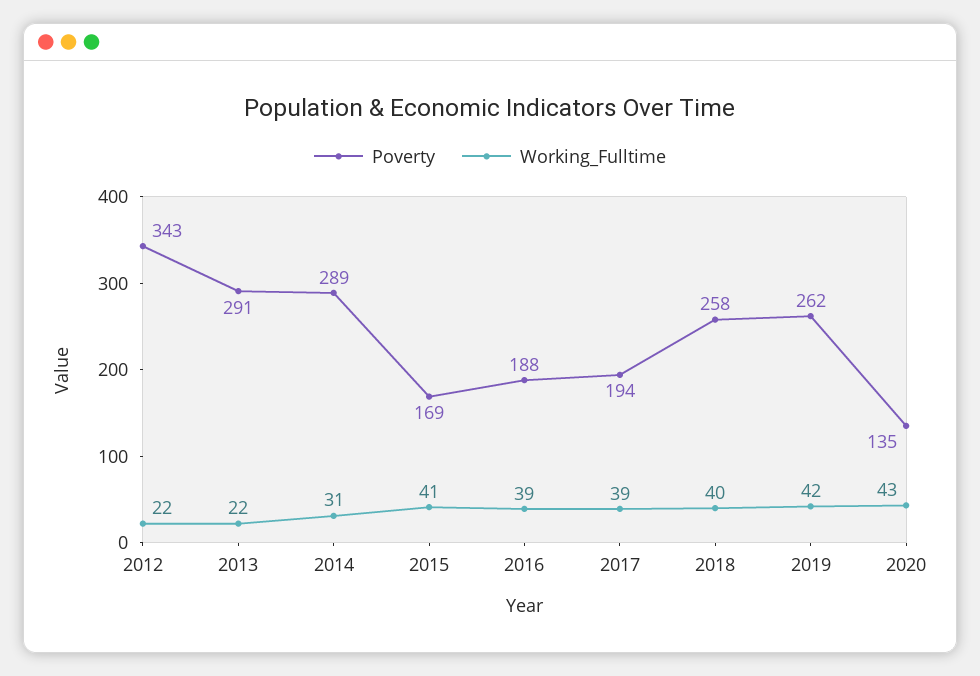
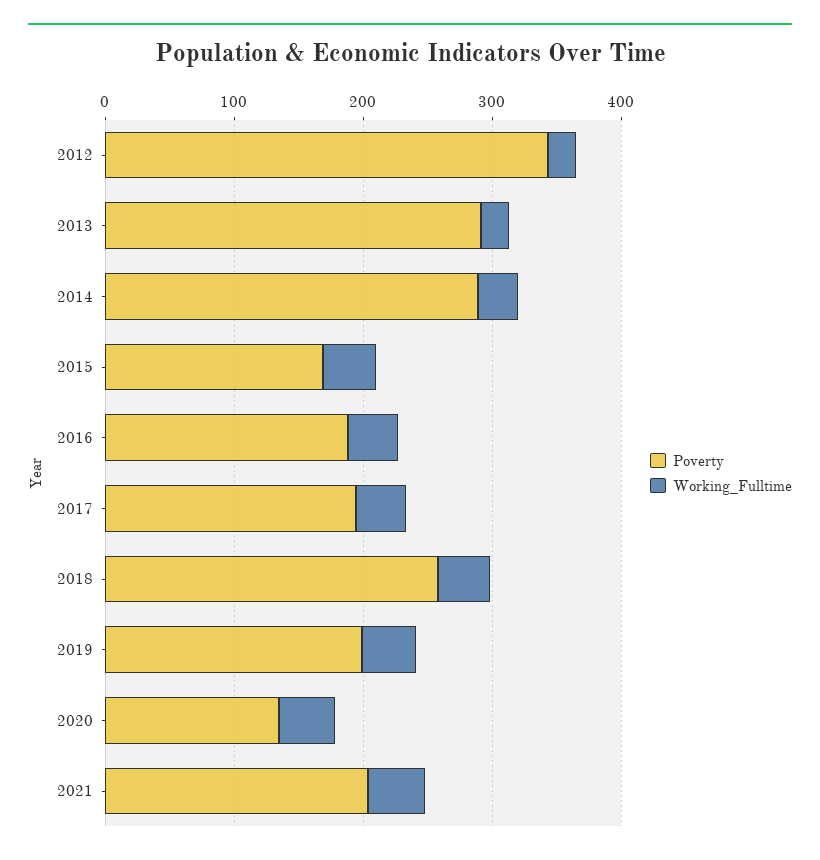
Poverty, 2019: 262 -> 200
Poverty, 2021: none -> 200
Working_Fulltime, 2021: none -> 40

